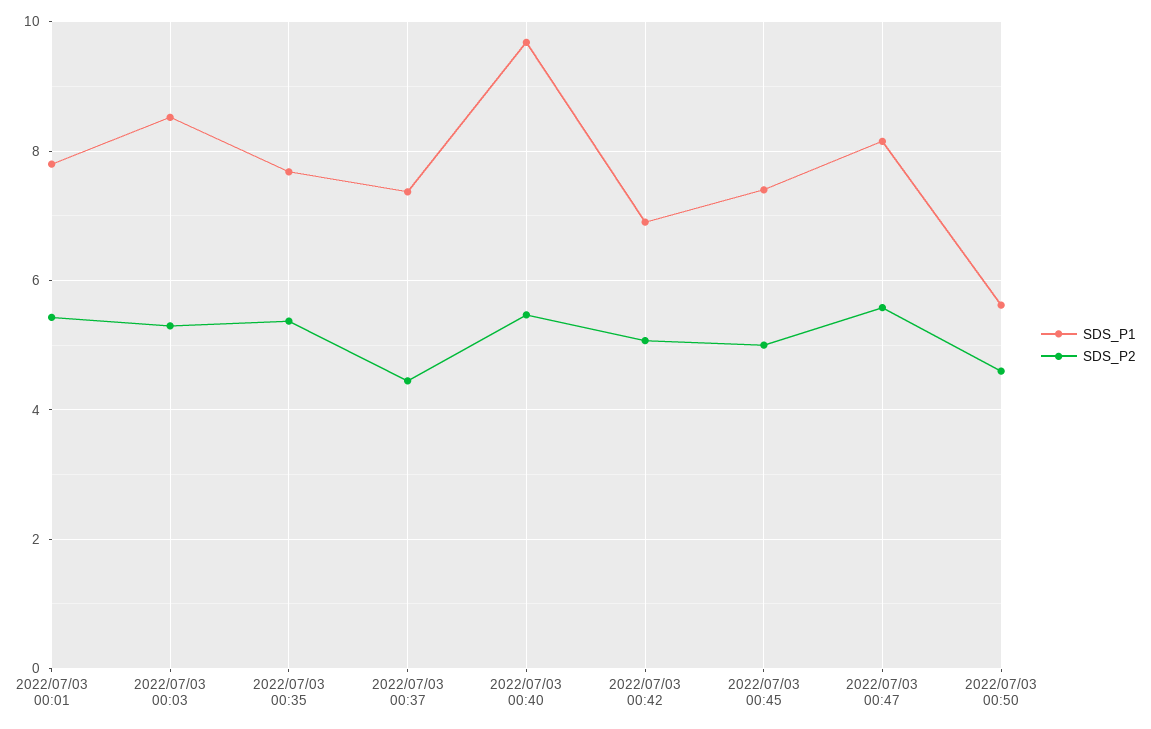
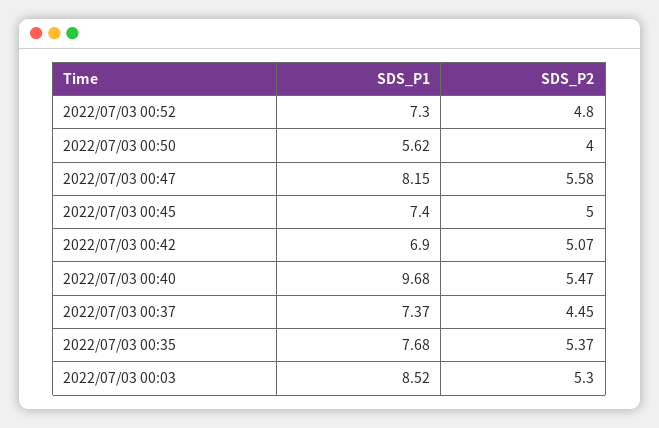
SDS_P1, 2022/07/03 00:01: 7.8 -> none
SDS_P2, 2022/07/03 00:01: 5.4 -> none
SDS_P2, 2022/07/03 00:50: 4.6 -> 4
SDS_P1, 2022/07/03 00:52: none -> 7.3
SDS_P2, 2022/07/03 00:52: none -> 4.8

